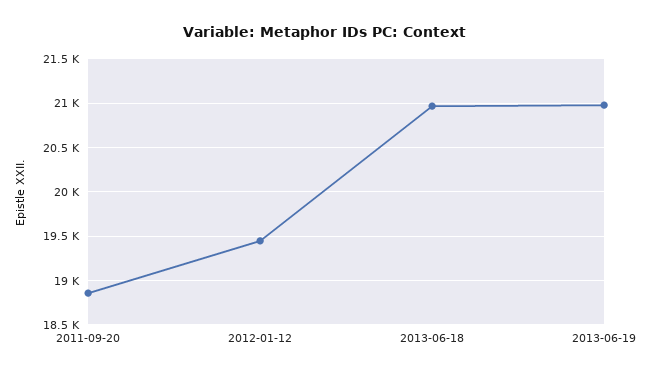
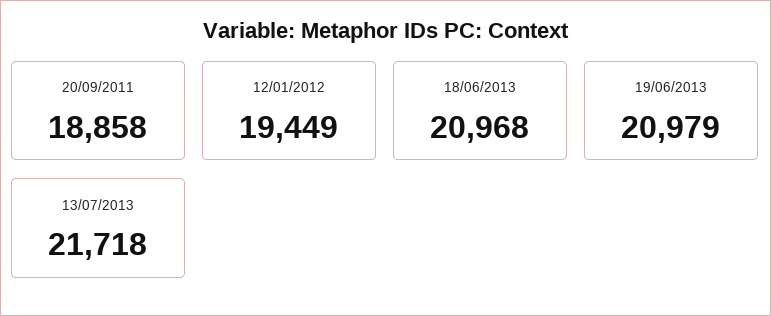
13/07/2013: none -> 21718

